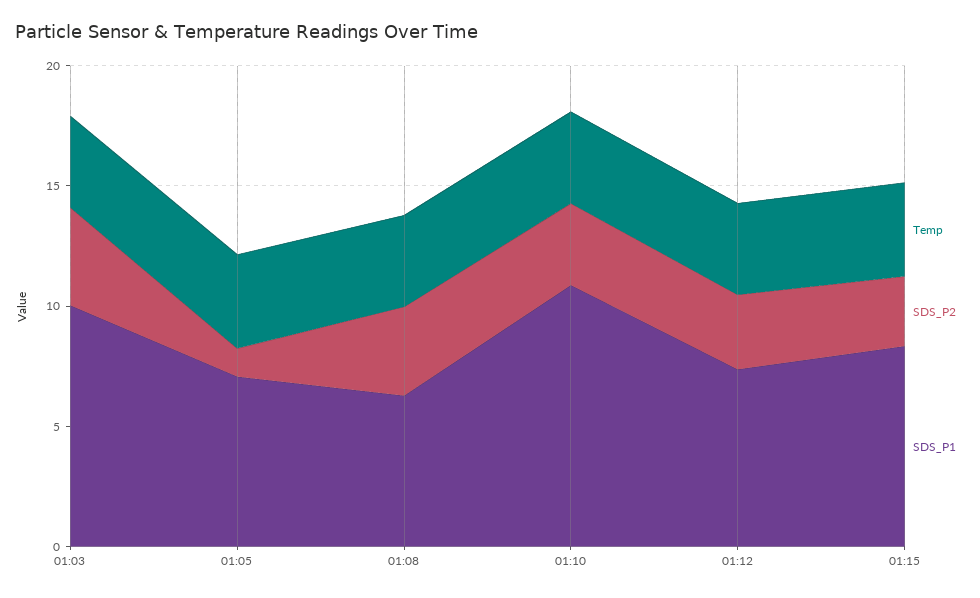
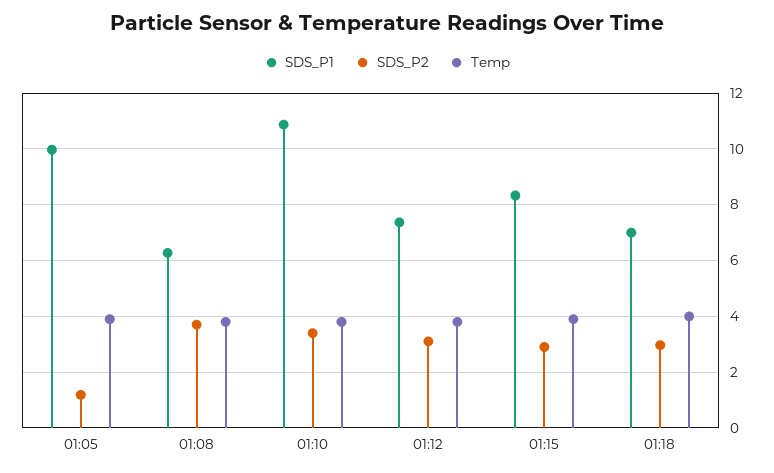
Temp, 01:03: 4 -> none
SDS_P2, 01:03: 4 -> none
SDS_P1, 01:03: 10 -> none
SDS_P1, 01:05: 7 -> 10
SDS_P1, 01:18: none -> 7
SDS_P2, 01:18: none -> 3
Temp, 01:18: none -> 4

